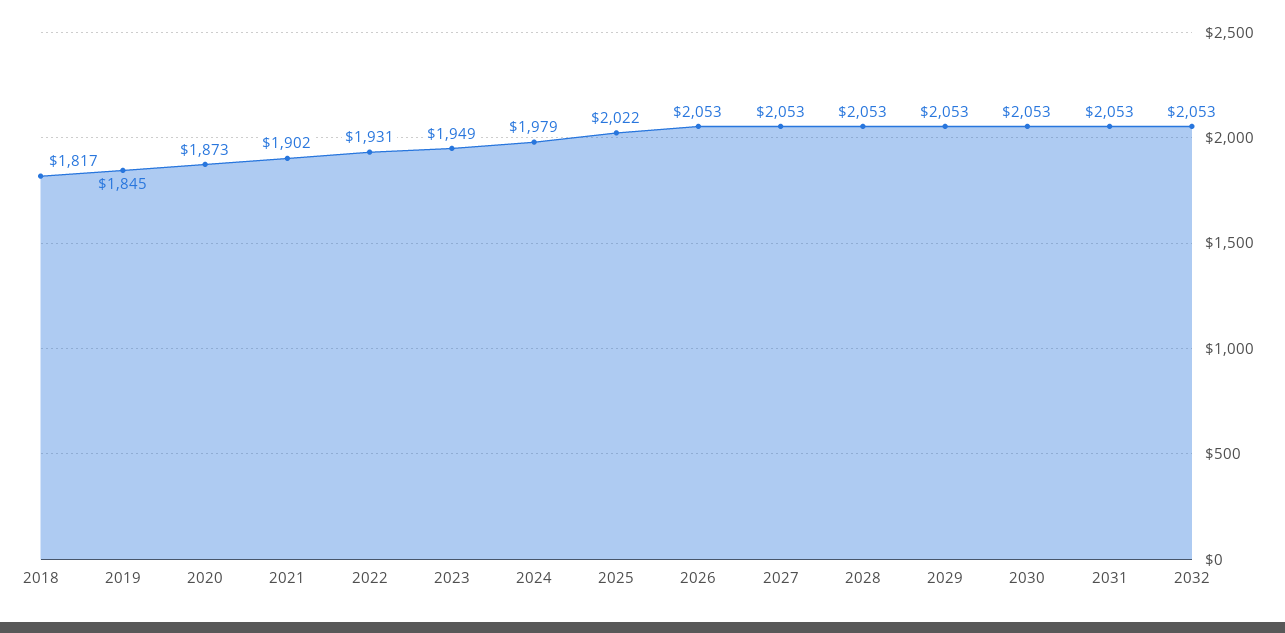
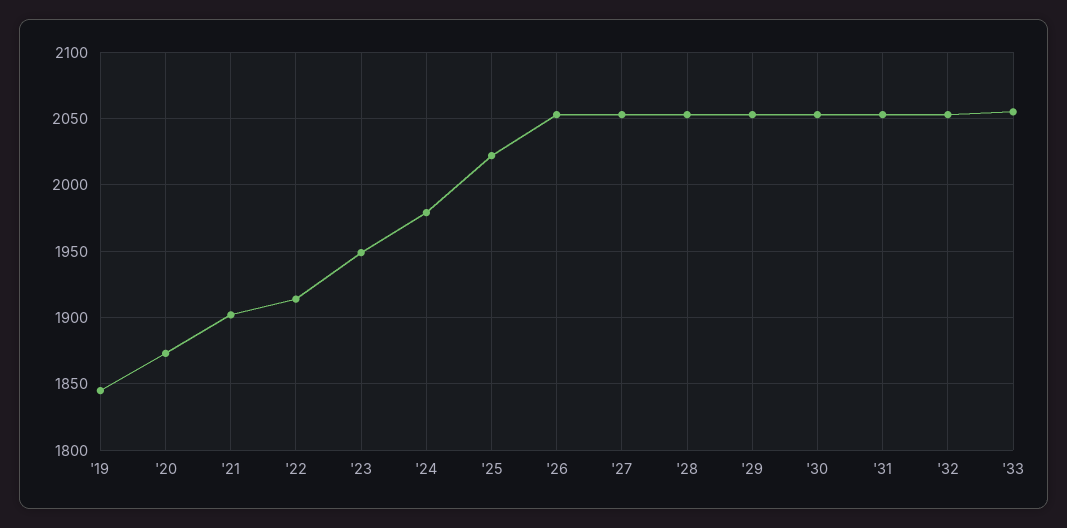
2018: 1817 -> none
2022: 1931 -> 1915
'33: none -> 2055

